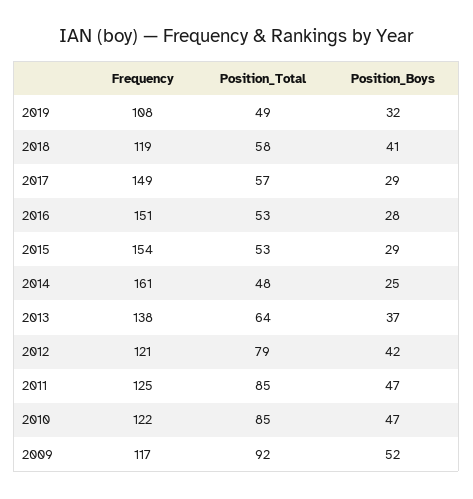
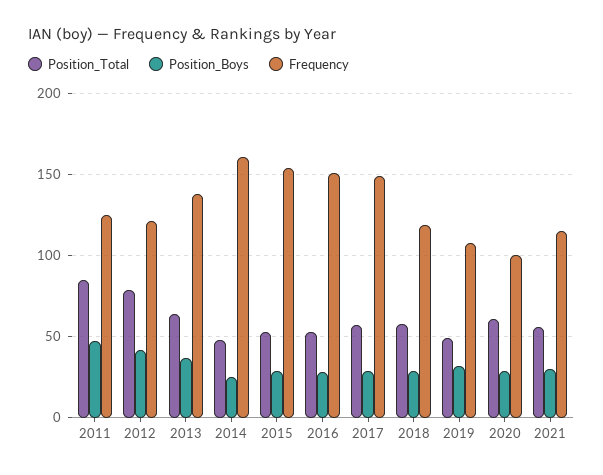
Position_Boys, 2018: 41 -> 30
Frequency, 2010: 122 -> none
Position_Total, 2010: 85 -> none
Position_Boys, 2010: 47 -> none
Frequency, 2009: 117 -> none
Position_Total, 2009: 92 -> none
Position_Boys, 2009: 52 -> none
Position_Total, 2020: none -> 60
Position_Boys, 2020: none -> 30
Frequency, 2020: none -> 100
Position_Total, 2021: none -> 55
Position_Boys, 2021: none -> 30
Frequency, 2021: none -> 115

